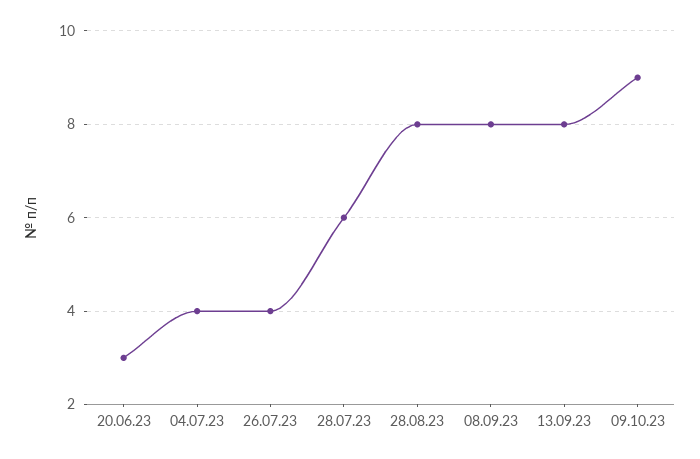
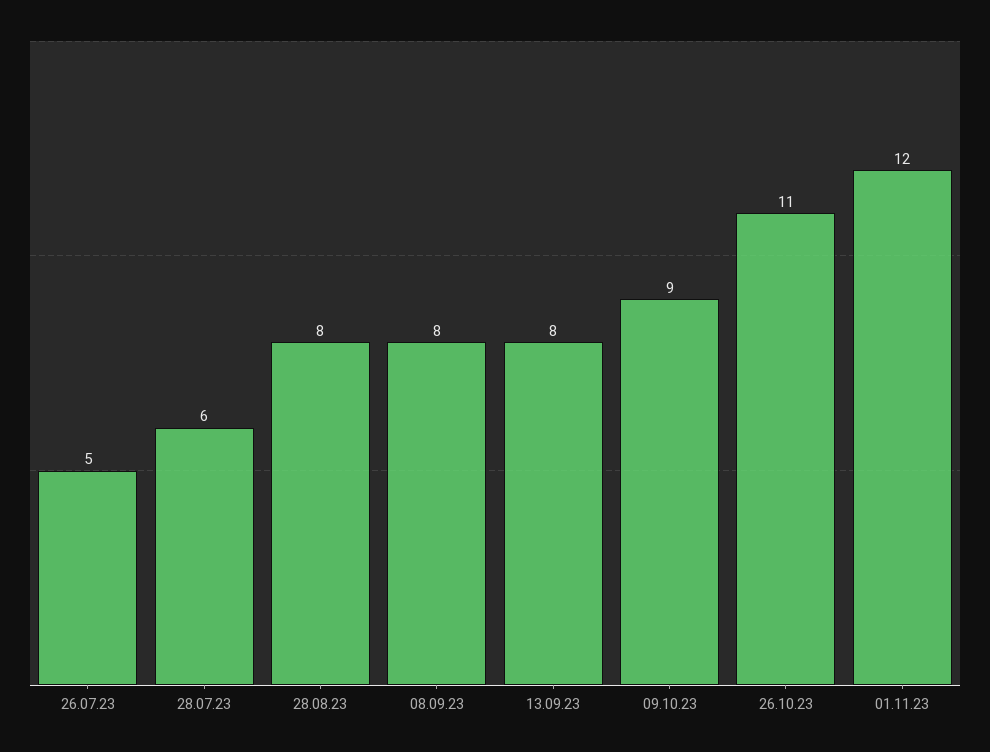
20.06.23: 3 -> none
04.07.23: 4 -> none
26.07.23: 4 -> 5
26.10.23: none -> 11
01.11.23: none -> 12

